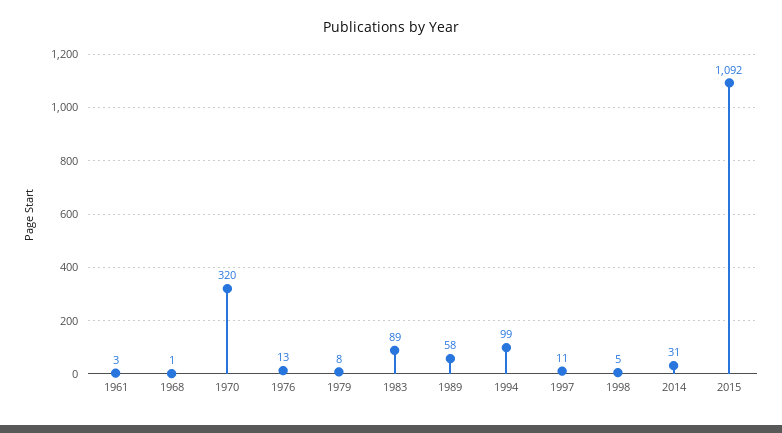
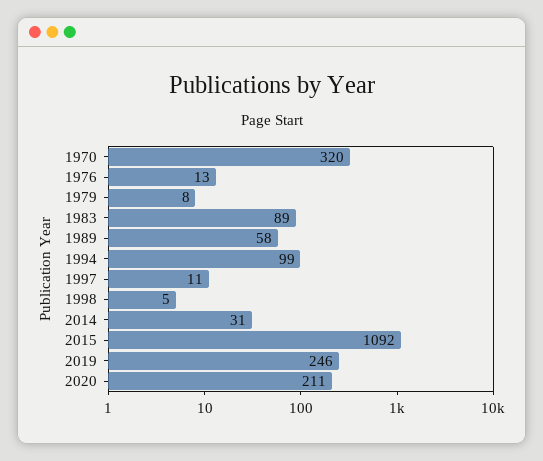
1961: 3 -> none
1968: 1 -> none
2019: none -> 246
2020: none -> 211

